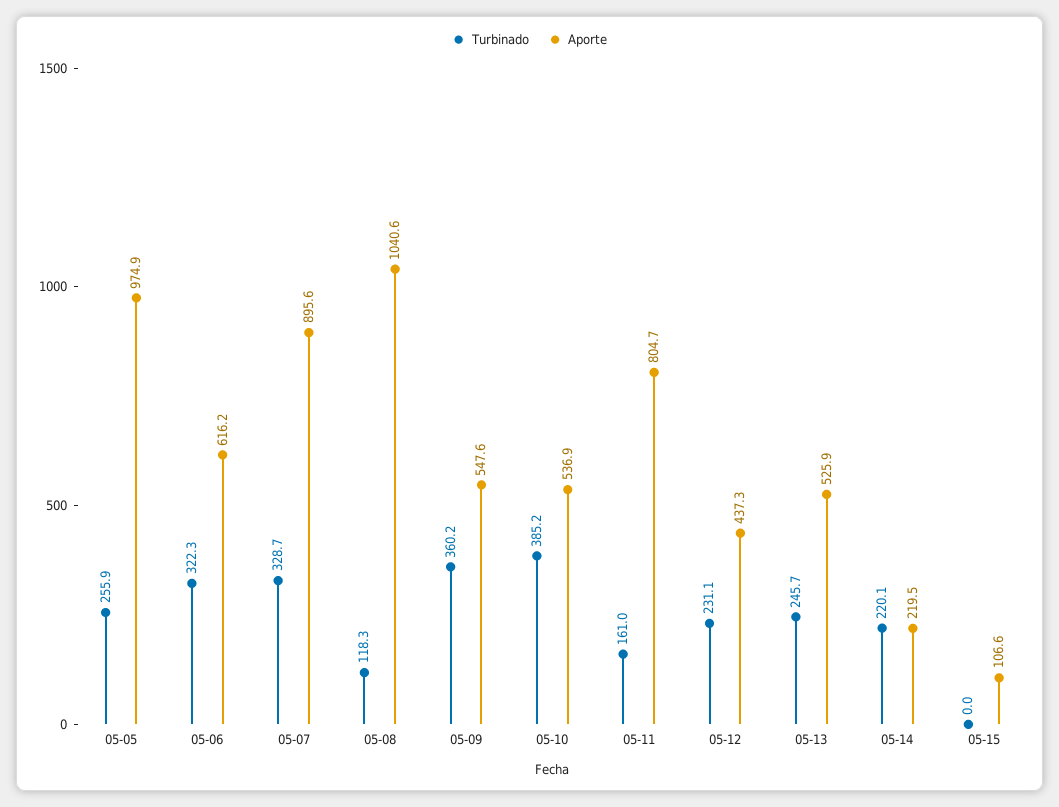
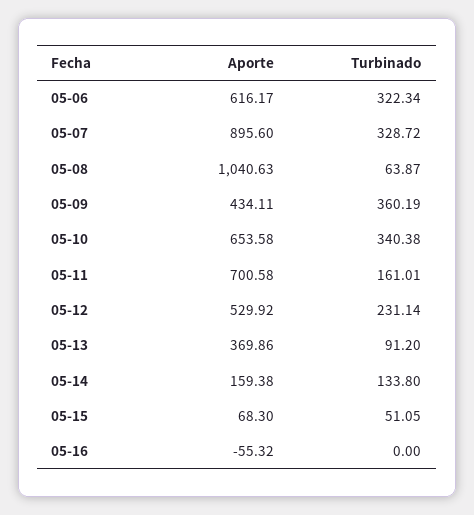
Turbinado, 05-05: 255.9 -> none
Aporte, 05-05: 974.9 -> none
Turbinado, 05-08: 118.3 -> 63.87
Aporte, 05-09: 547.6 -> 434.11
Turbinado, 05-10: 385.2 -> 340.38
Aporte, 05-10: 536.9 -> 653.58
Aporte, 05-11: 804.7 -> 700.58
Aporte, 05-12: 437.3 -> 529.92
Turbinado, 05-13: 245.7 -> 91.2
Aporte, 05-13: 525.9 -> 369.86
Turbinado, 05-14: 220.1 -> 133.8
Aporte, 05-14: 219.5 -> 159.38
Turbinado, 05-15: 0 -> 51.05
Aporte, 05-15: 106.6 -> 68.3
Aporte, 05-16: none -> -55.32
Turbinado, 05-16: none -> 0

